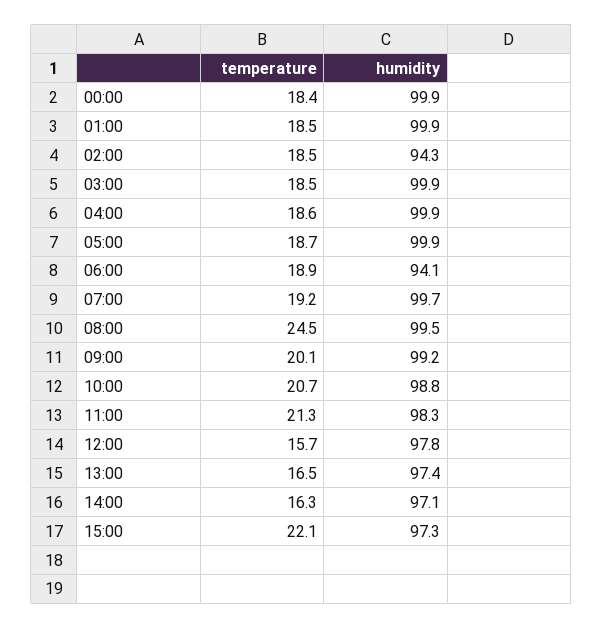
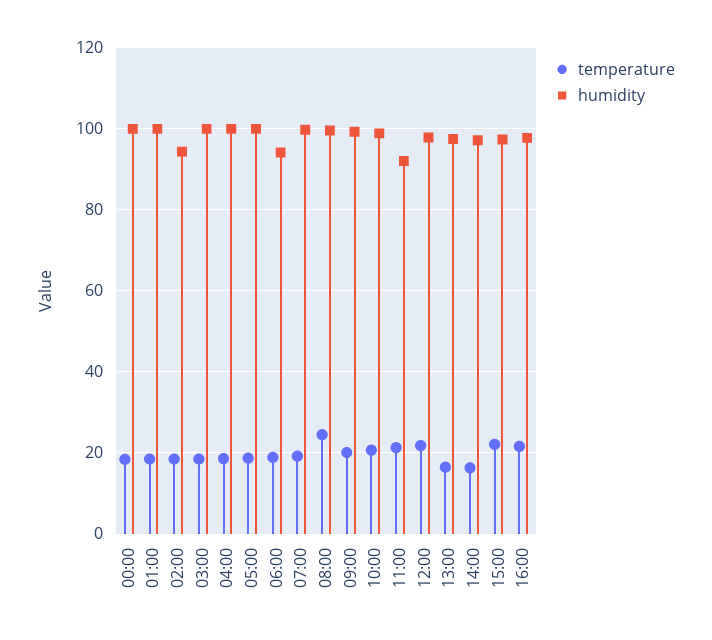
humidity, 11:00: 98.3 -> 92
temperature, 12:00: 15.7 -> 22
temperature, 16:00: none -> 22
humidity, 16:00: none -> 98

